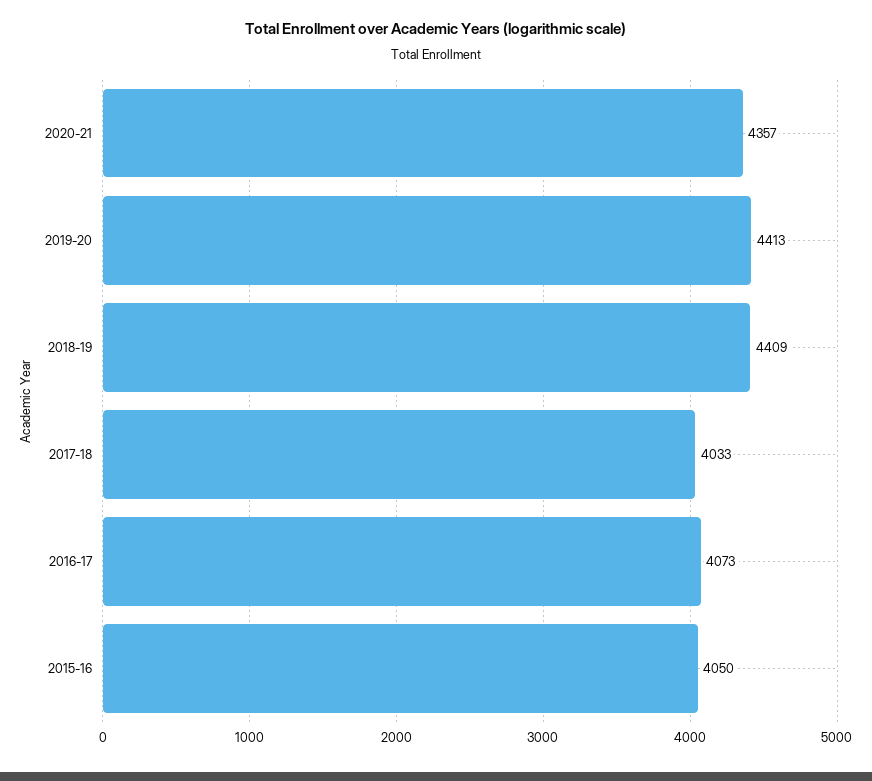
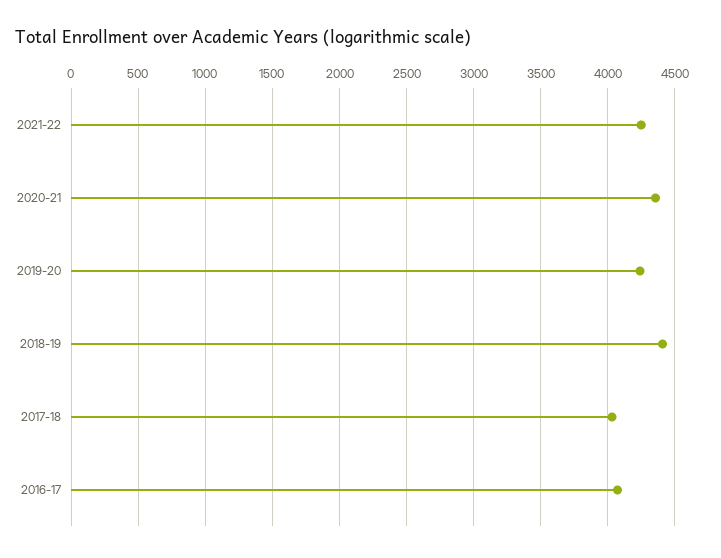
2019-20: 4413 -> 4250
2015-16: 4050 -> none
2021-22: none -> 4250

